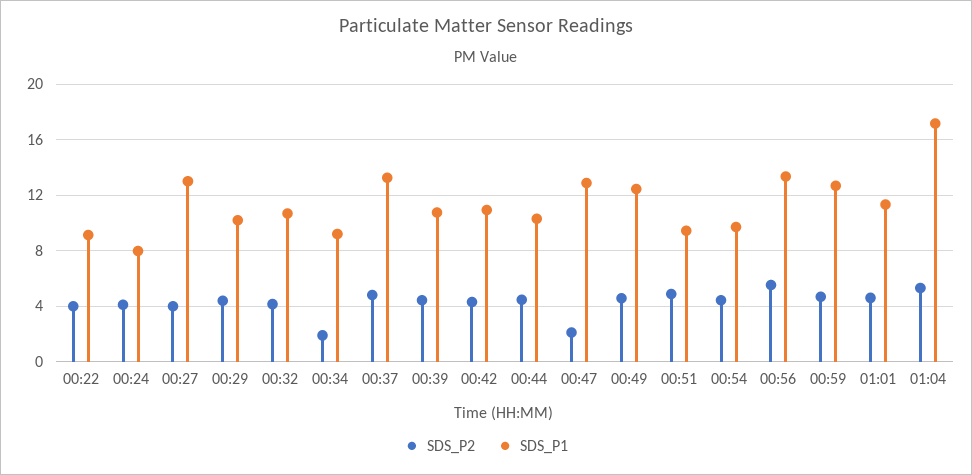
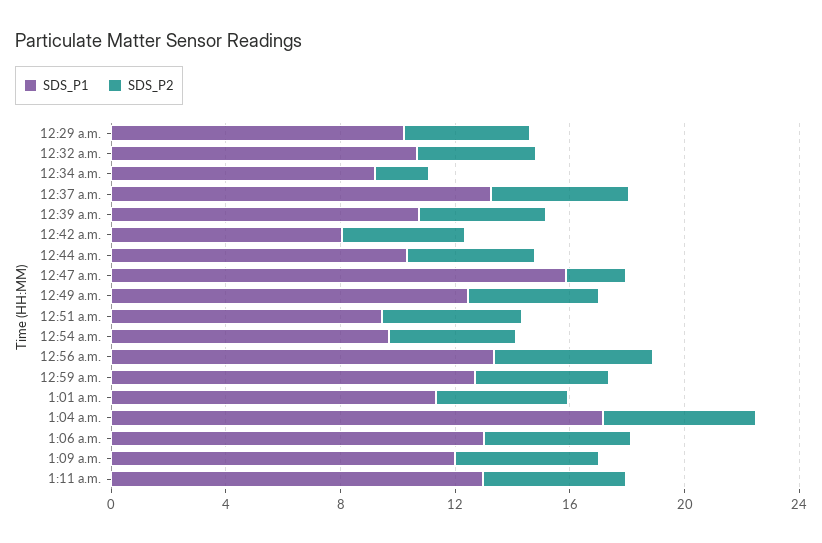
SDS_P2, 00:22: 4 -> none
SDS_P1, 00:22: 9 -> none
SDS_P2, 00:24: 4 -> none
SDS_P1, 00:24: 8 -> none
SDS_P2, 00:27: 4 -> none
SDS_P1, 00:27: 13 -> none
SDS_P1, 00:42: 11 -> 8
SDS_P1, 00:47: 13 -> 16
SDS_P1, 1:06 a.m.: none -> 13
SDS_P2, 1:06 a.m.: none -> 5
SDS_P1, 1:09 a.m.: none -> 12
SDS_P2, 1:09 a.m.: none -> 5
SDS_P1, 1:11 a.m.: none -> 13
SDS_P2, 1:11 a.m.: none -> 5

